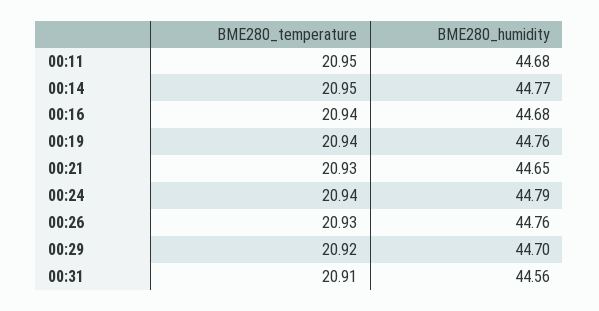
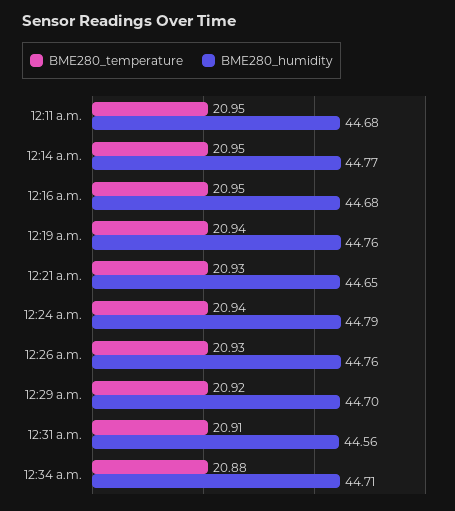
BME280_temperature, 00:16: 20.94 -> 20.95
BME280_temperature, 12:34 a.m.: none -> 20.88
BME280_humidity, 12:34 a.m.: none -> 44.71

